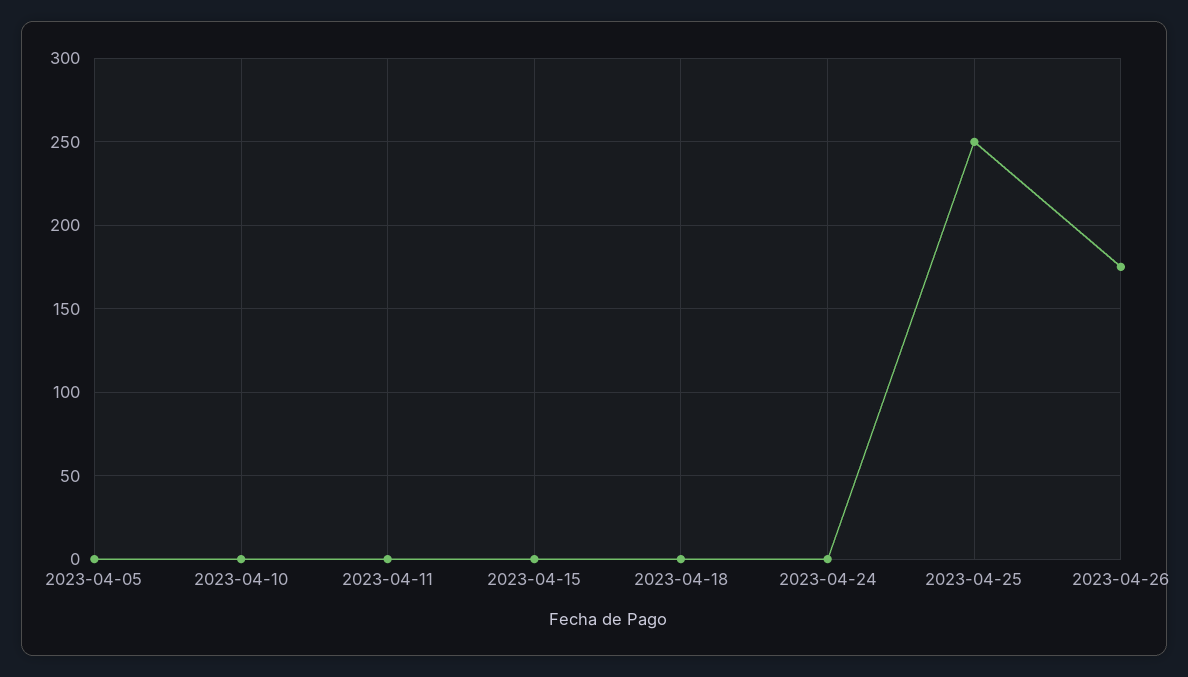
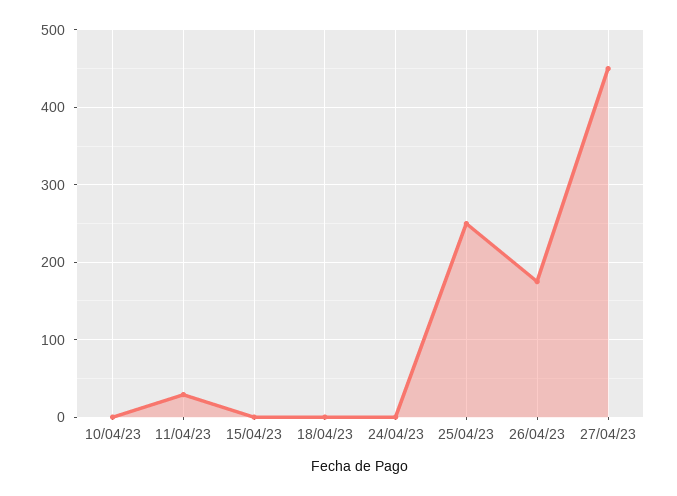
2023-04-05: 0 -> none
2023-04-11: 0 -> 30
27/04/23: none -> 450

